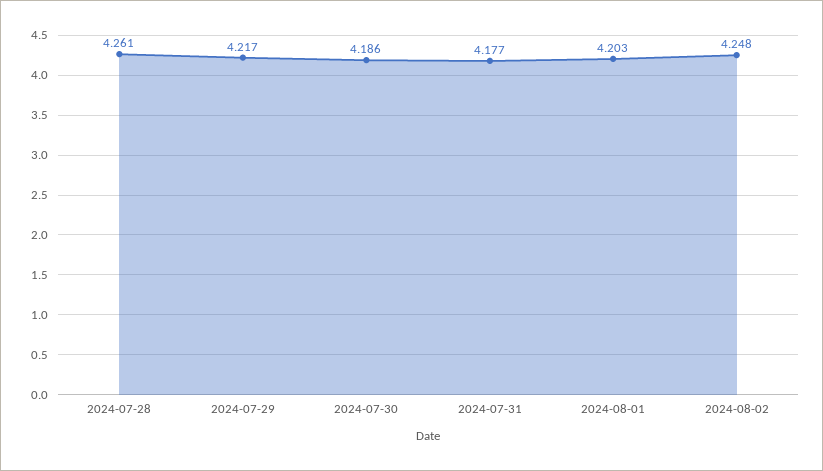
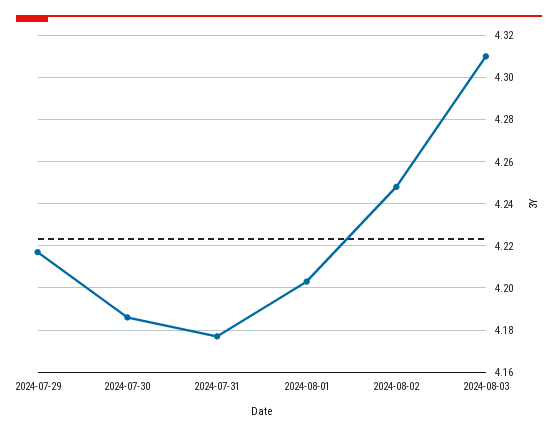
2024-07-28: 4.261 -> none
2024-08-03: none -> 4.31

